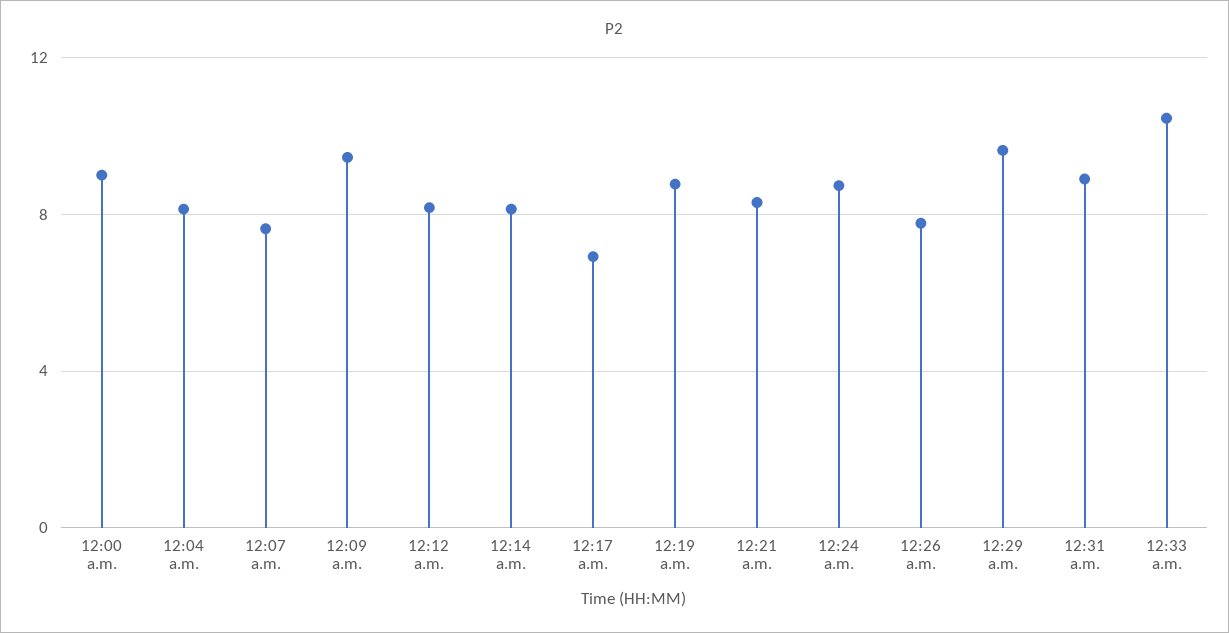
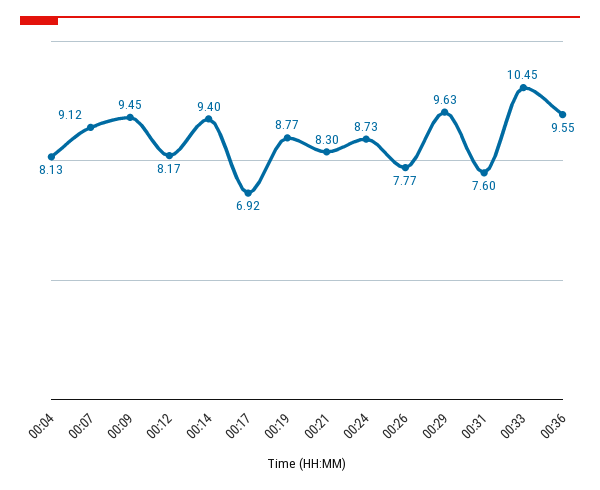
12:00 a.m.: 9 -> none
12:07 a.m.: 7.5 -> 9.12
12:14 a.m.: 8 -> 9.4
12:31 a.m.: 9 -> 7.6
00:36: none -> 9.55

